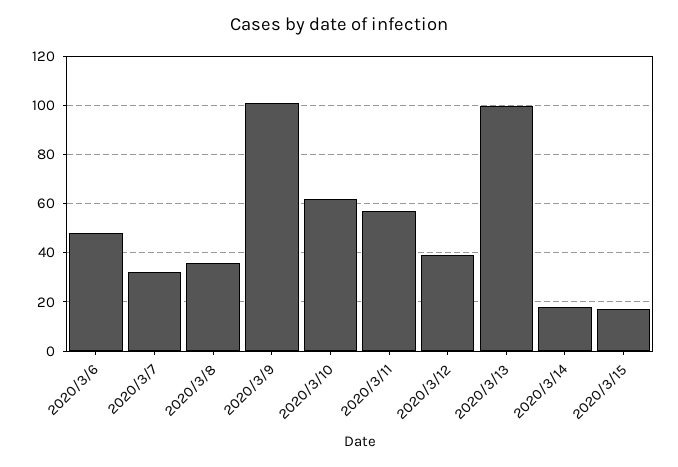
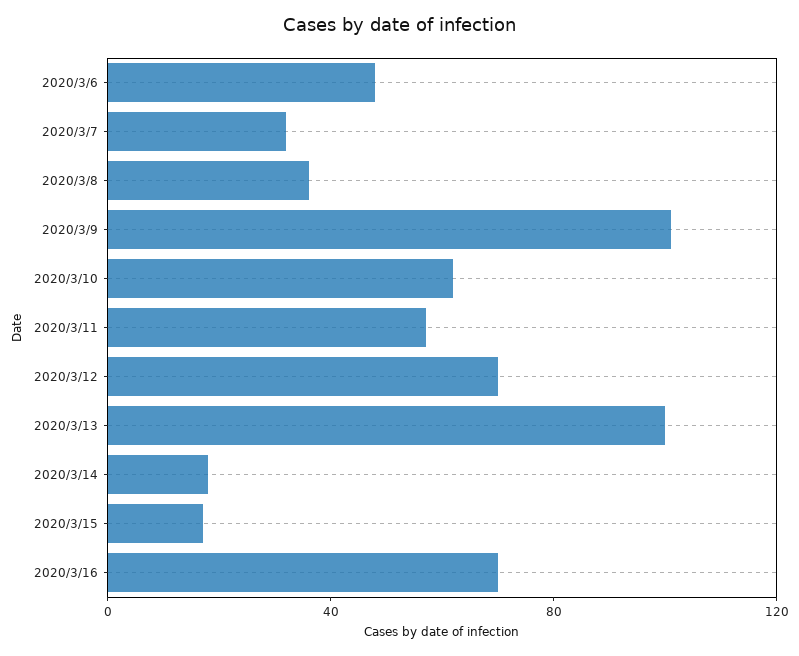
2020/3/12: 40 -> 70
2020/3/16: none -> 70

